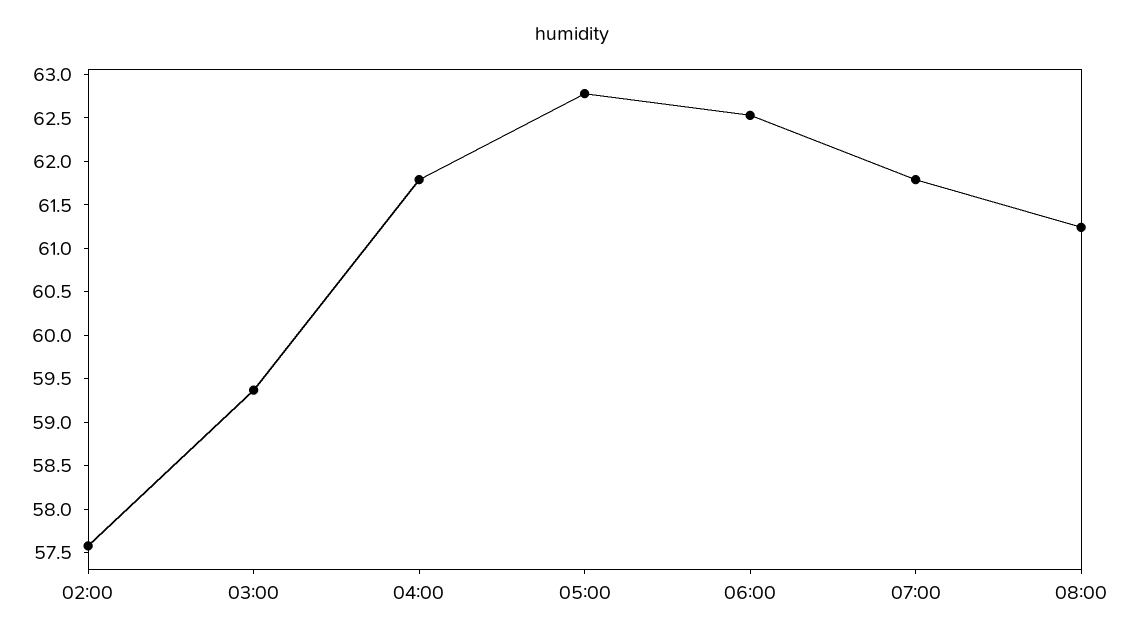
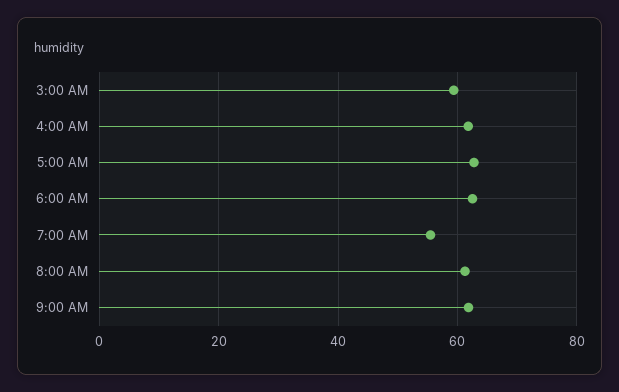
02:00: 57.6 -> none
07:00: 61.8 -> 56
9:00 AM: none -> 62

